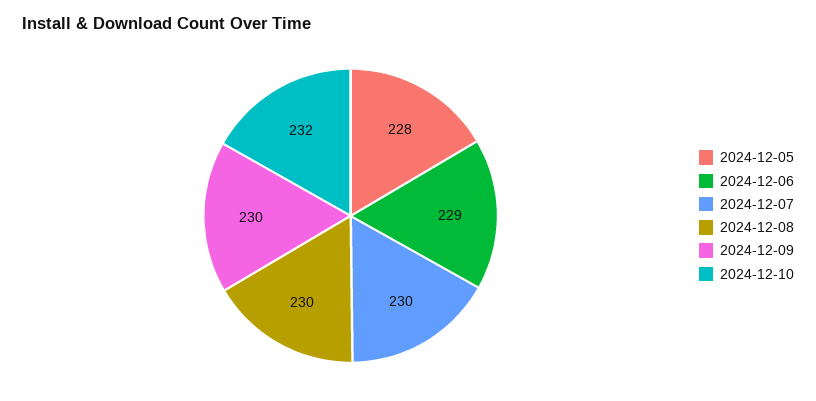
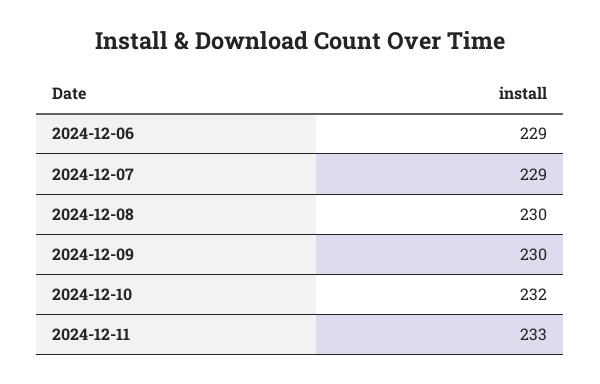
2024-12-05: 228 -> none
2024-12-07: 230 -> 229
2024-12-11: none -> 233

